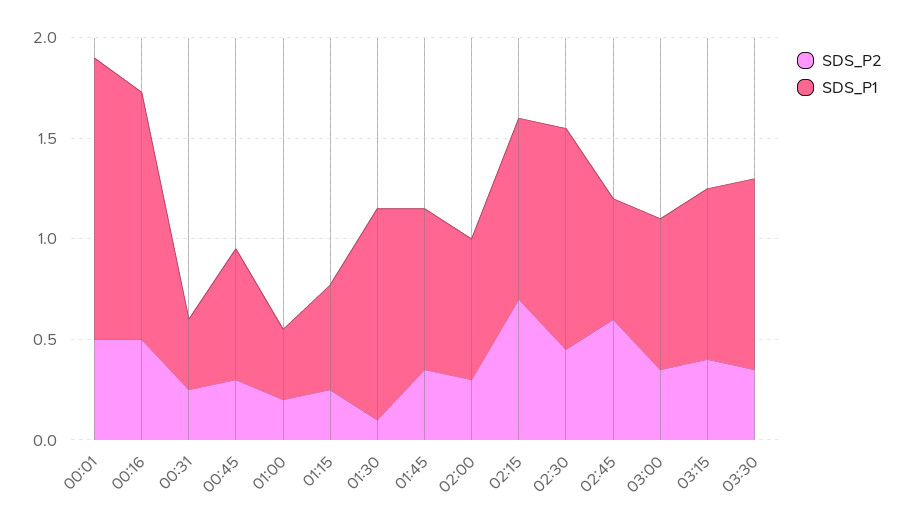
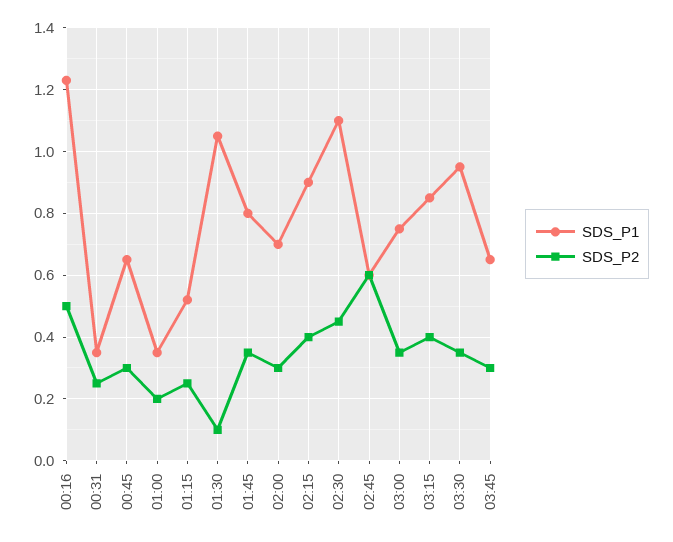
SDS_P2, 00:01: 0.5 -> none
SDS_P1, 00:01: 1.4 -> none
SDS_P2, 02:15: 0.7 -> 0.4
SDS_P1, 03:45: none -> 0.65
SDS_P2, 03:45: none -> 0.3

